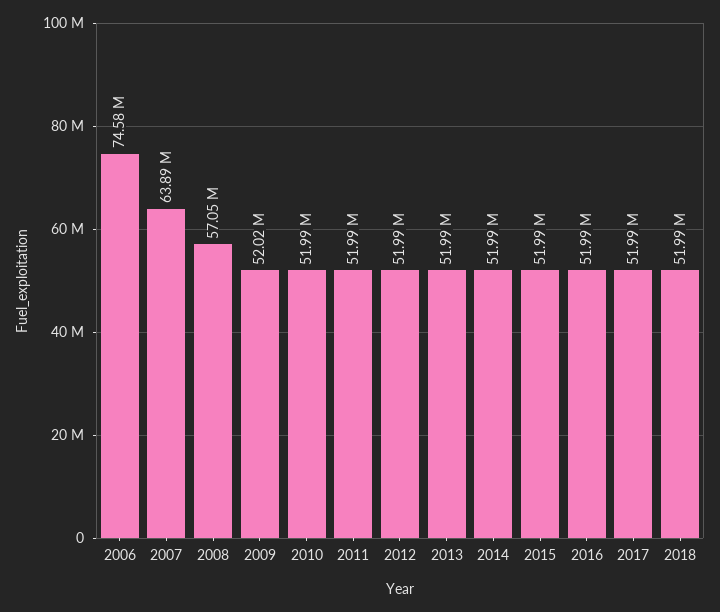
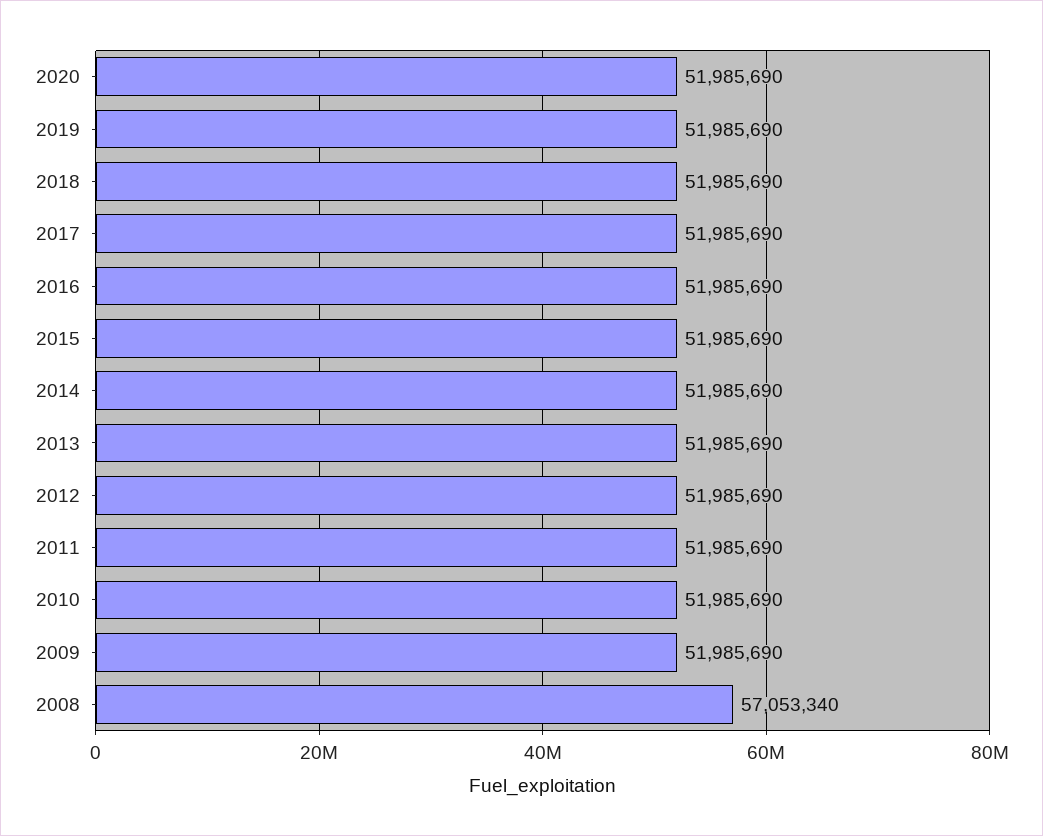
2006: 74580000 -> none
2007: 63890000 -> none
2009: 52020000 -> 51985690
2020: none -> 51985690
2019: none -> 51985690

